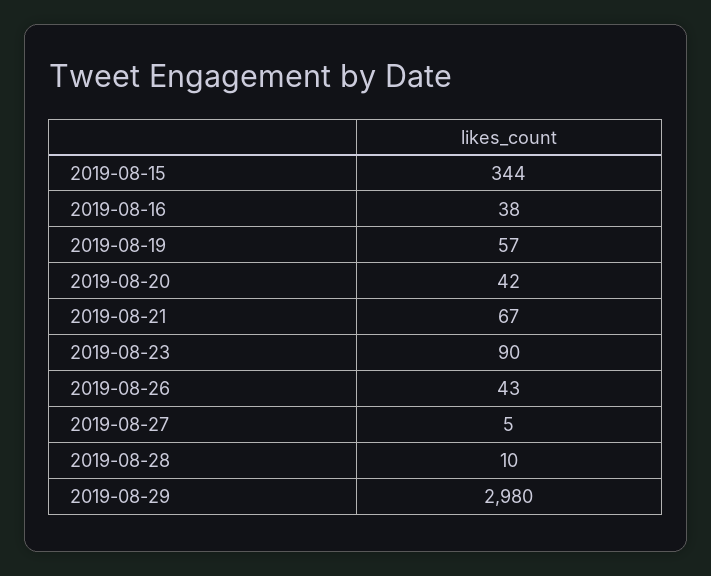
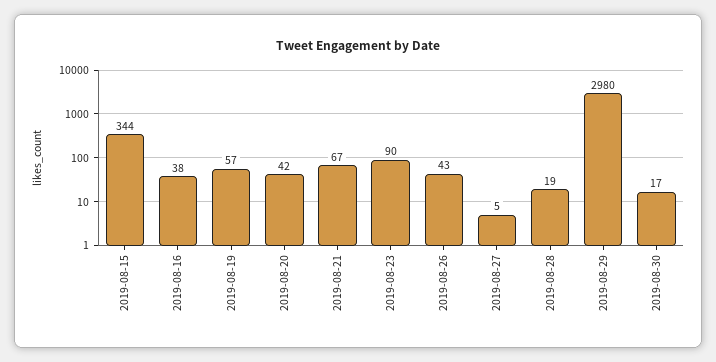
2019-08-28: 10 -> 19
2019-08-30: none -> 17

